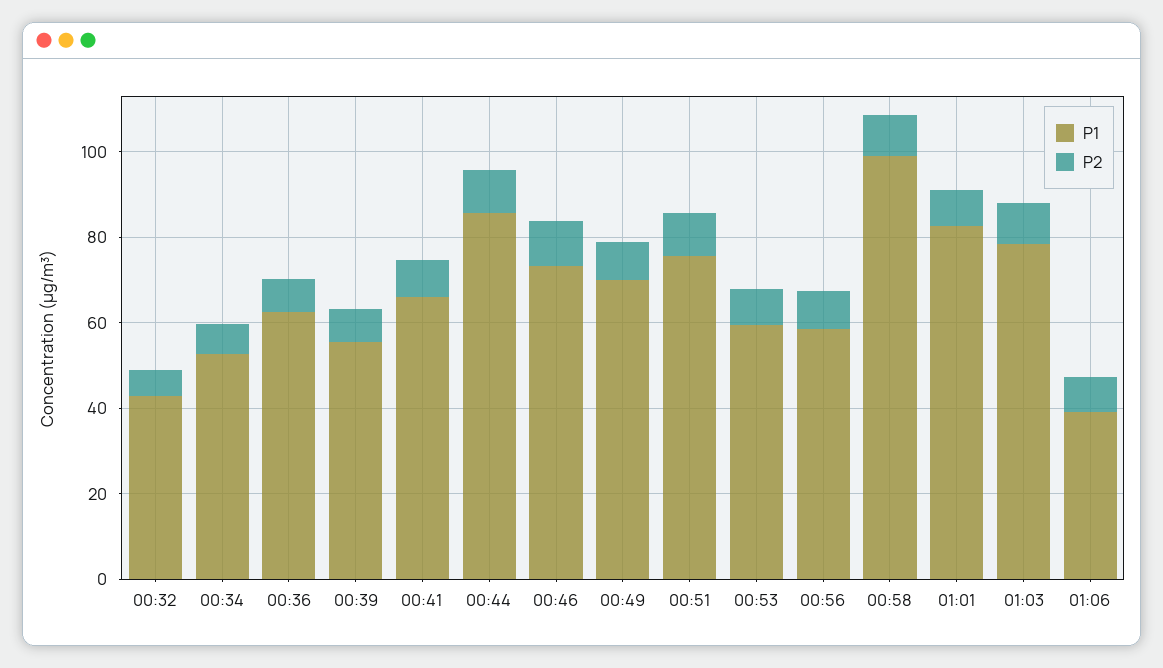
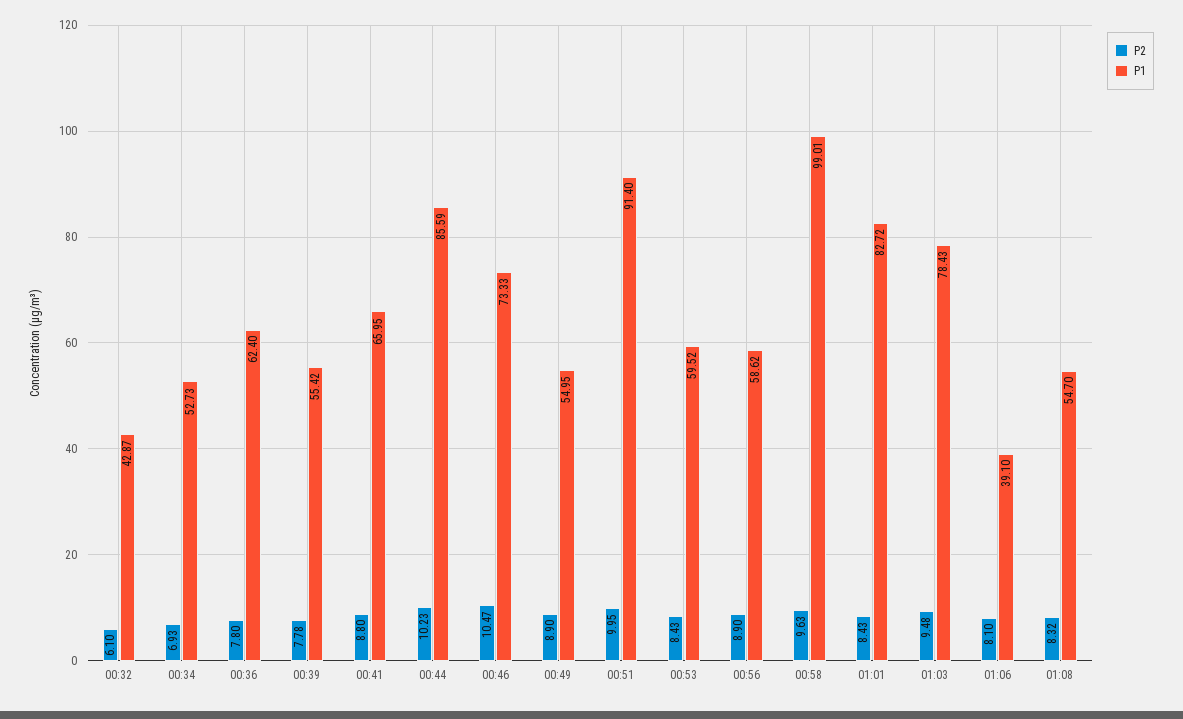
P1, 00:49: 70 -> 54.95
P1, 00:51: 75 -> 91.4
P2, 01:08: none -> 8.32
P1, 01:08: none -> 54.7

